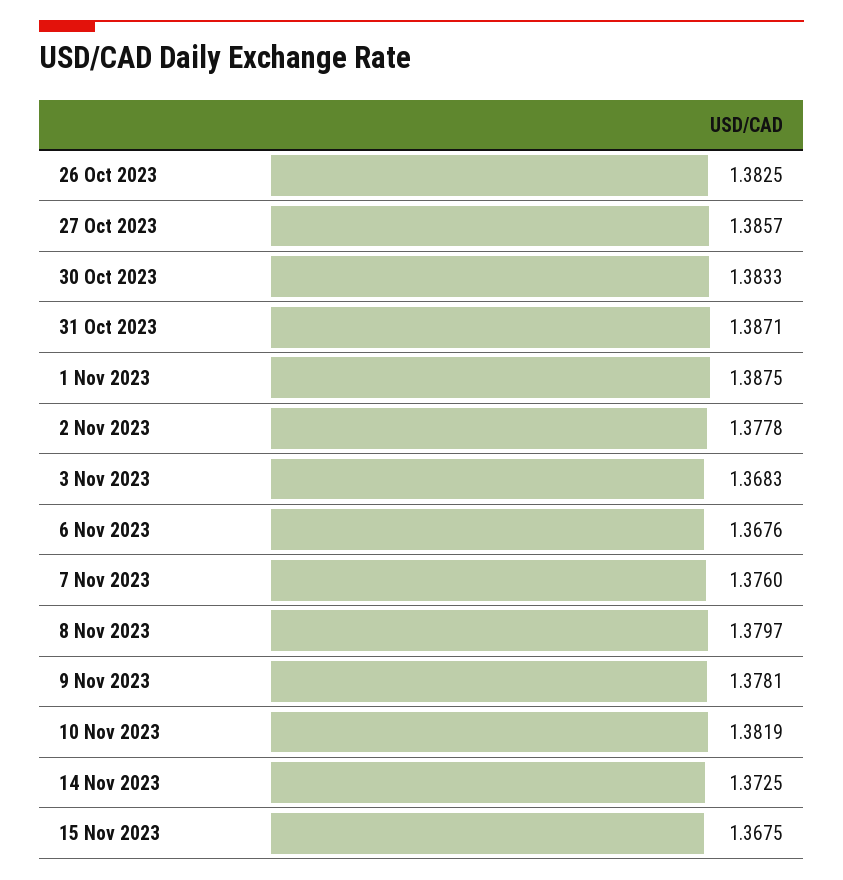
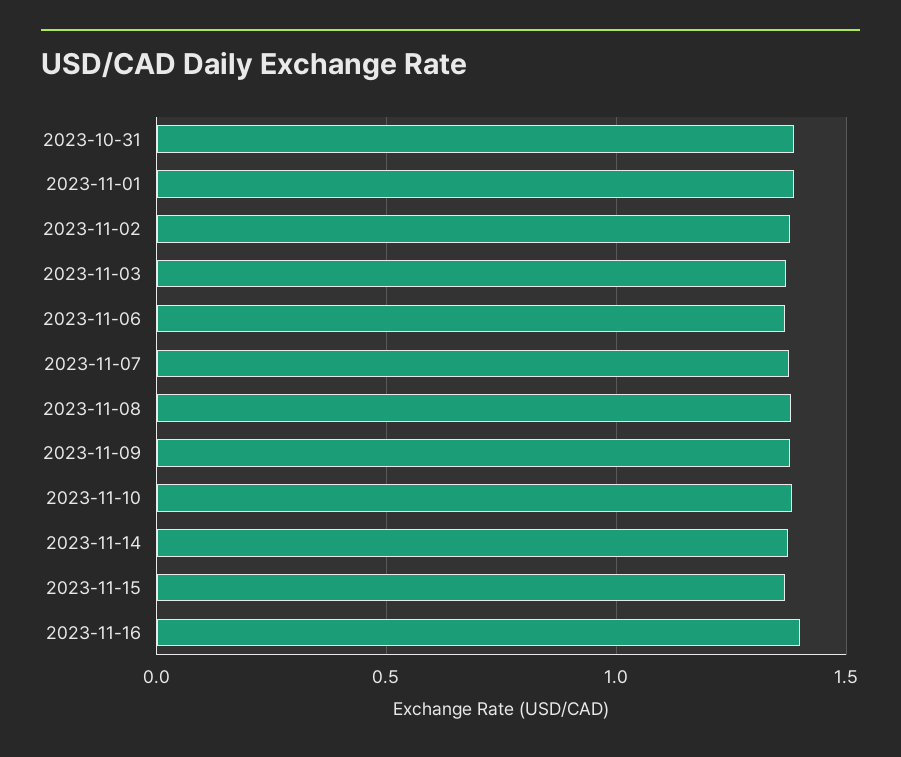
26 Oct 2023: 1.3825 -> none
27 Oct 2023: 1.3857 -> none
30 Oct 2023: 1.3833 -> none
2023-11-16: none -> 1.4

